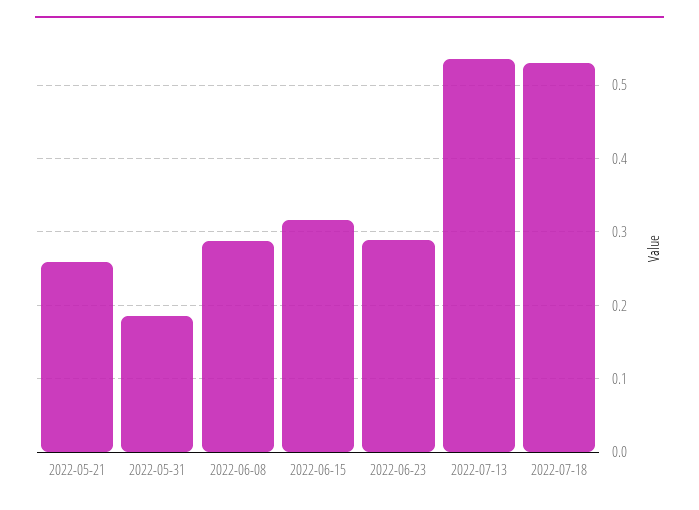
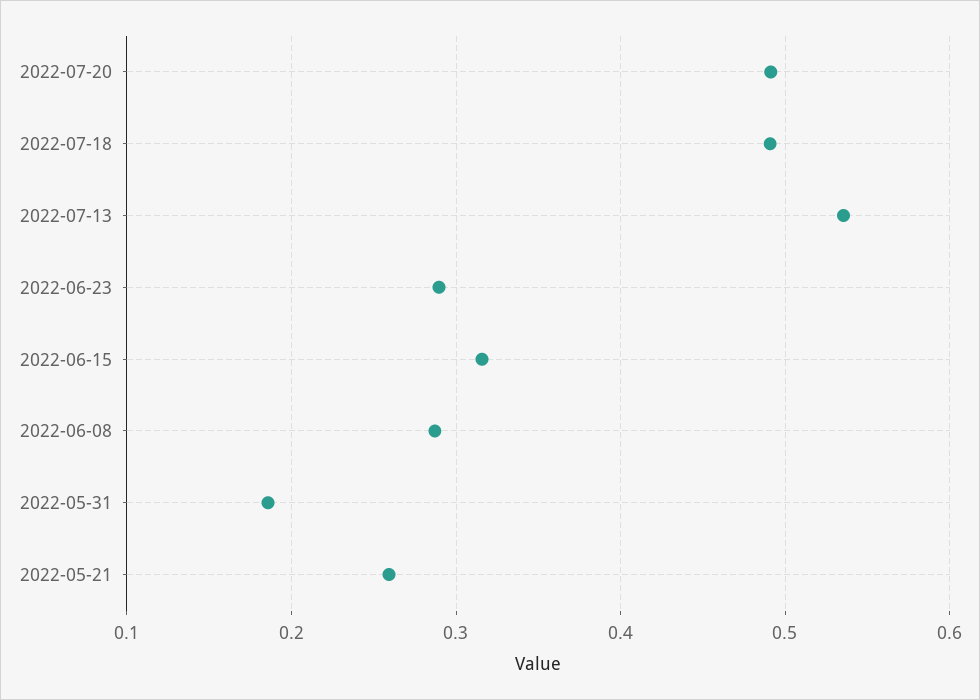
2022-07-18: 0.53 -> 0.49
2022-07-20: none -> 0.49

